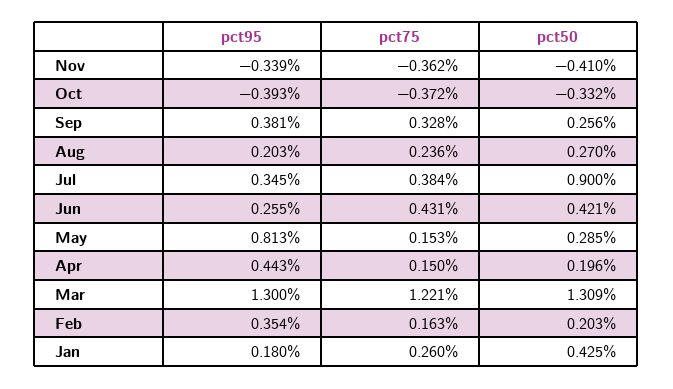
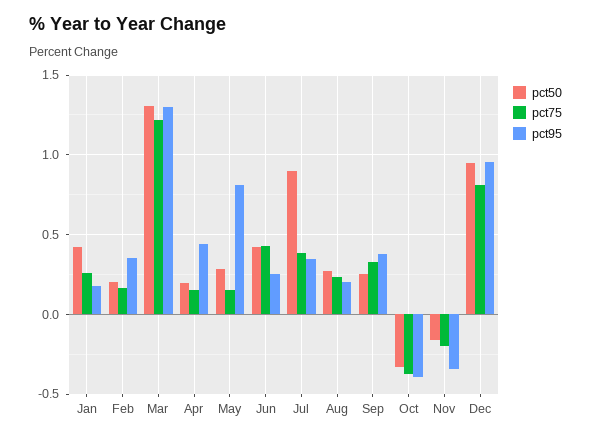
pct75, Nov: -0.362 -> -0.2
pct50, Nov: -0.41 -> -0.15
pct50, Dec: none -> 0.95
pct75, Dec: none -> 0.8
pct95, Dec: none -> 0.95

